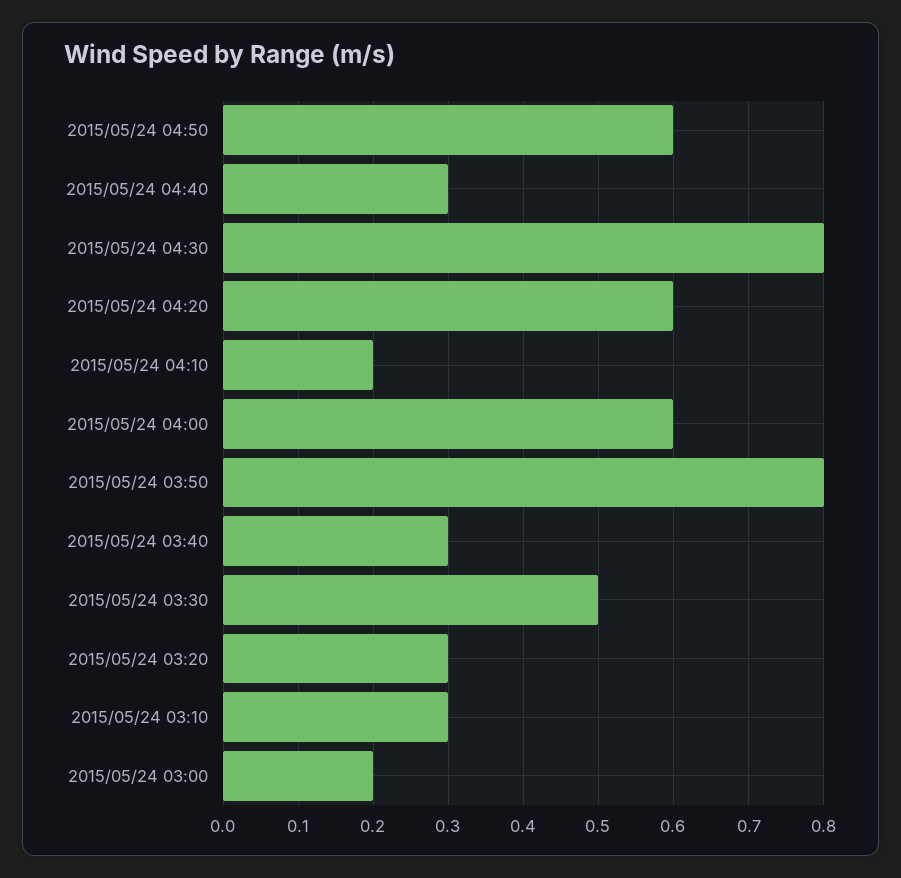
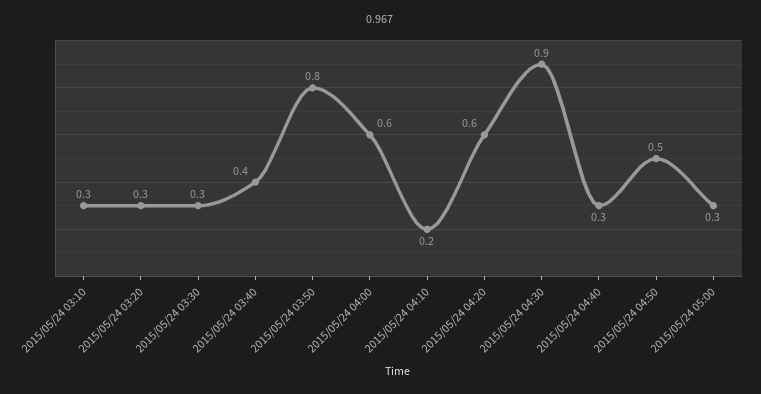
2015/05/24 04:50: 0.6 -> 0.5
2015/05/24 04:30: 0.8 -> 0.9
2015/05/24 03:40: 0.3 -> 0.4
2015/05/24 03:30: 0.5 -> 0.3
2015/05/24 03:00: 0.2 -> none
2015/05/24 05:00: none -> 0.3

